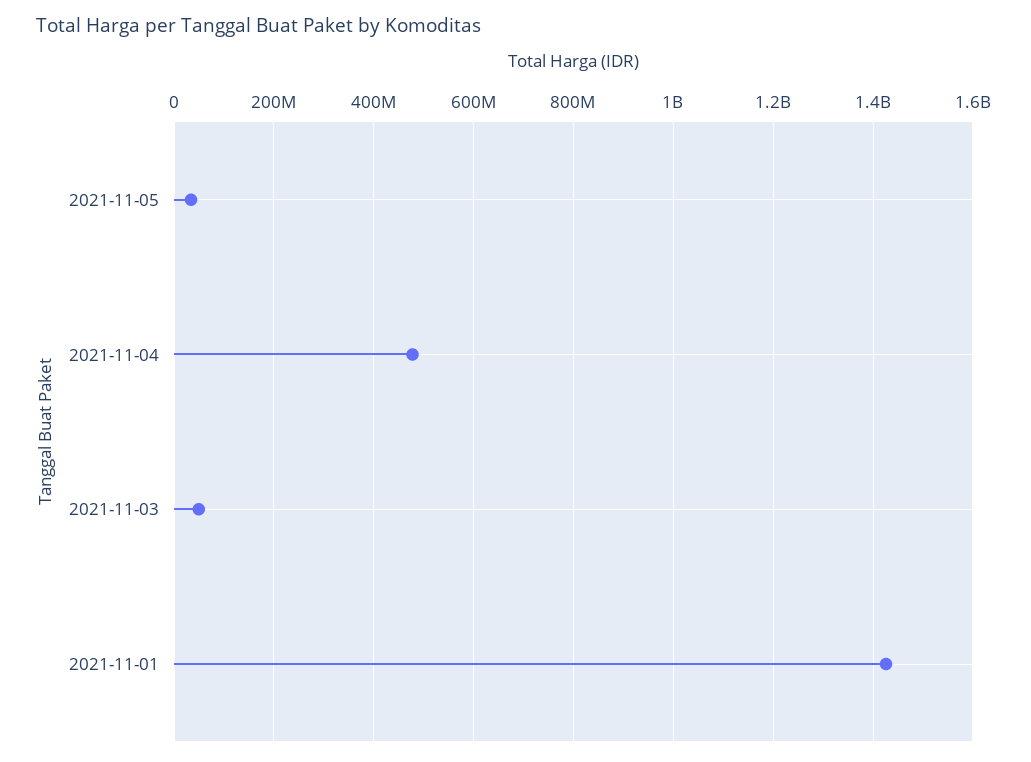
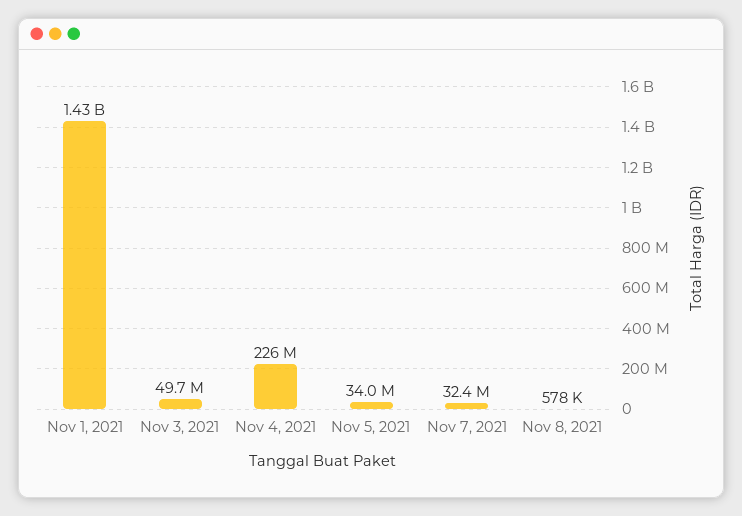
2021-11-04: 480000000 -> 226000000
Nov 7, 2021: none -> 32400000
Nov 8, 2021: none -> 578000

